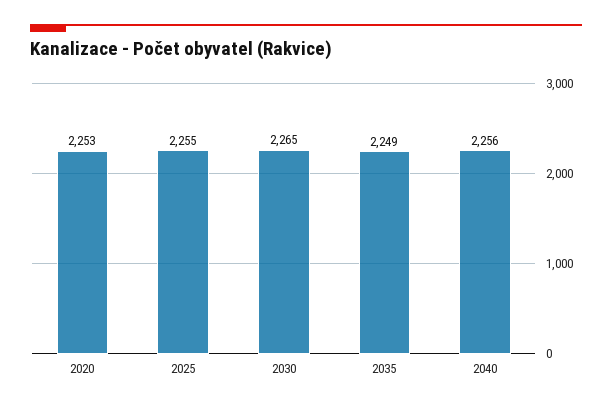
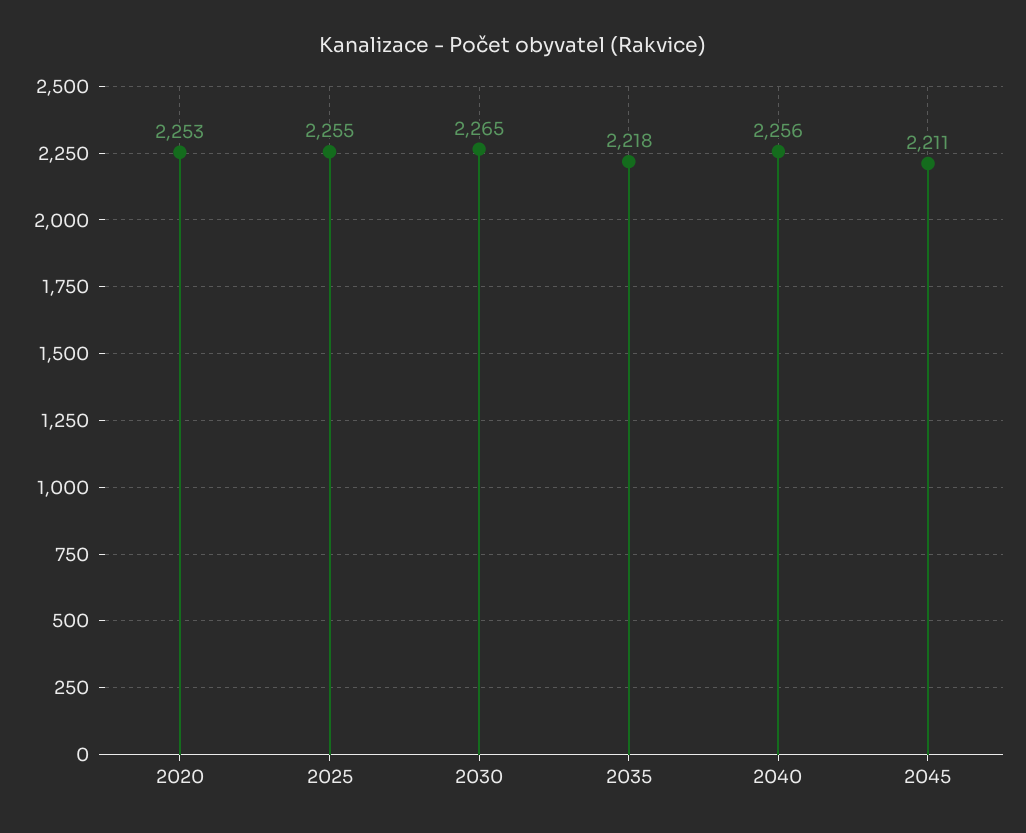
2035: 2249 -> 2218
2045: none -> 2211

